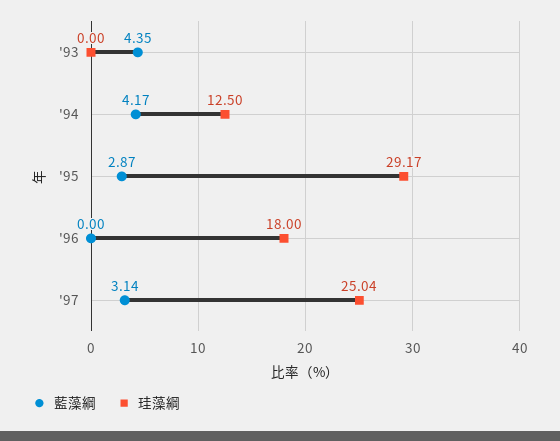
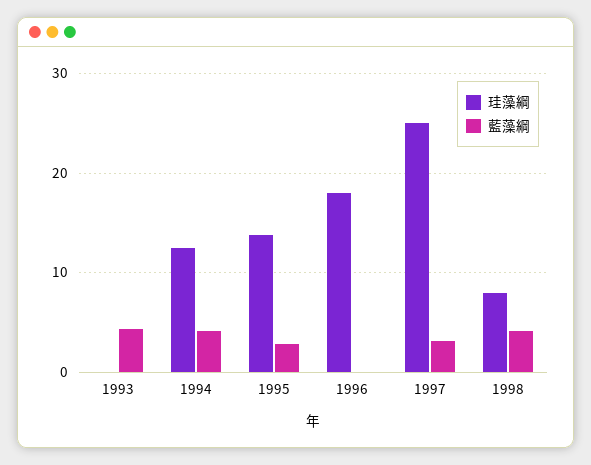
珪藻綱, '95: 29.17 -> 14
珪藻綱, 1998: none -> 8
藍藻綱, 1998: none -> 4

